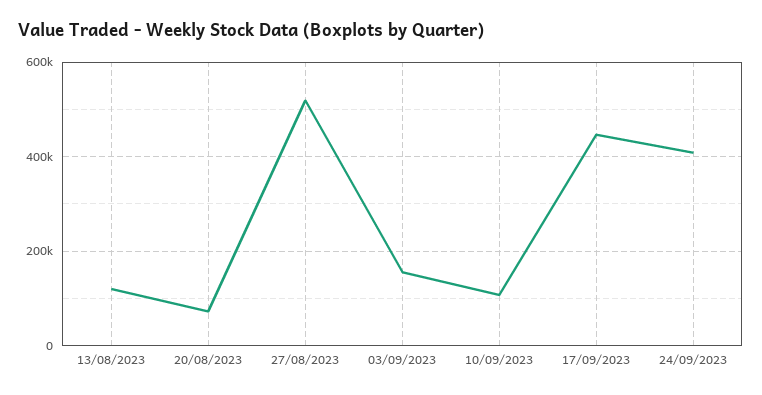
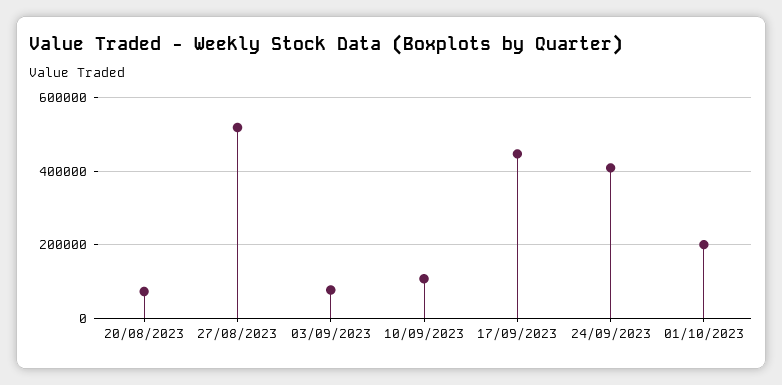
13/08/2023: 120000 -> none
03/09/2023: 160000 -> 80000
01/10/2023: none -> 200000

